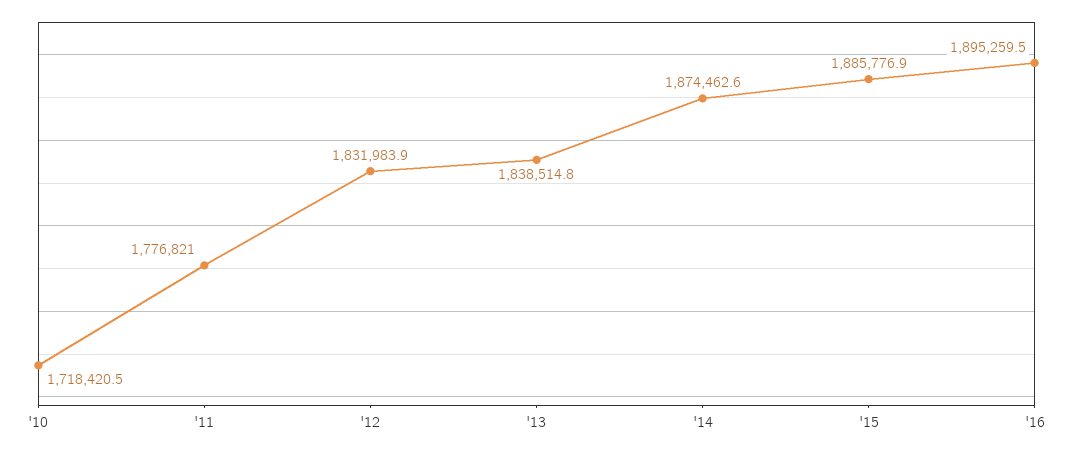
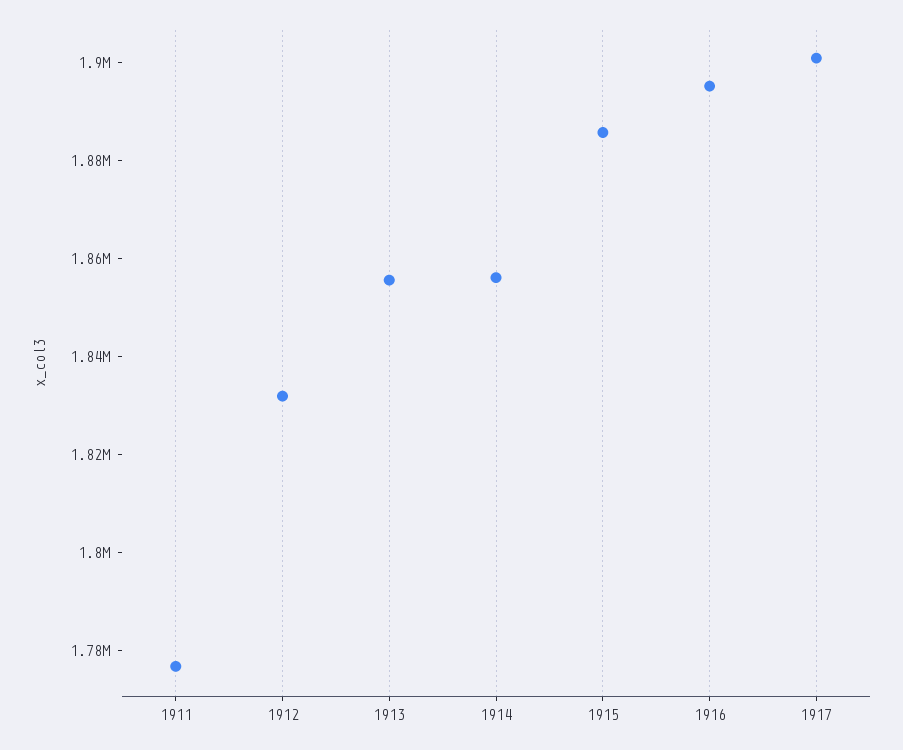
'10: 1718420.5 -> none
'13: 1838514.8 -> 1855000
'14: 1874462.6 -> 1855000
1917: none -> 1900000

